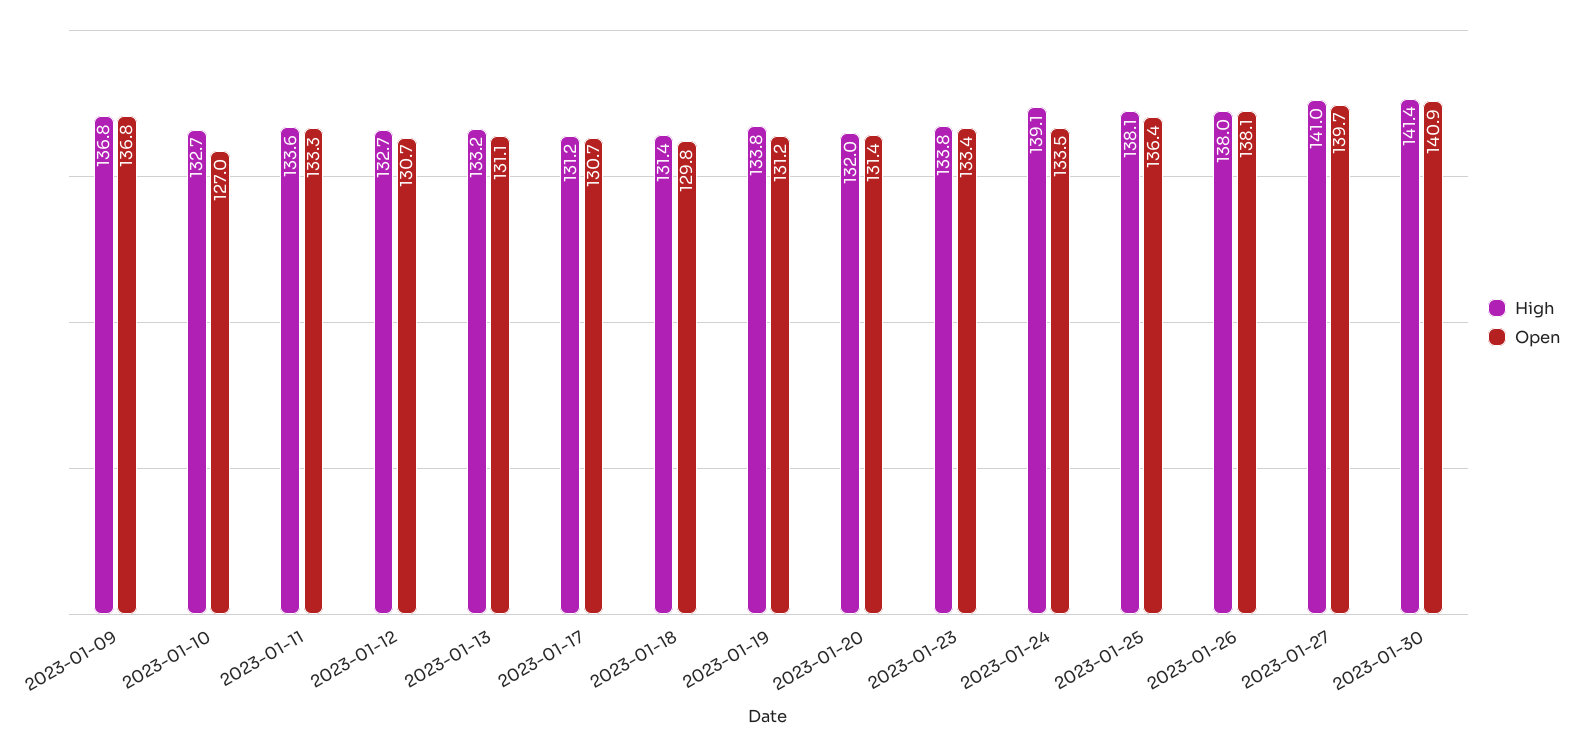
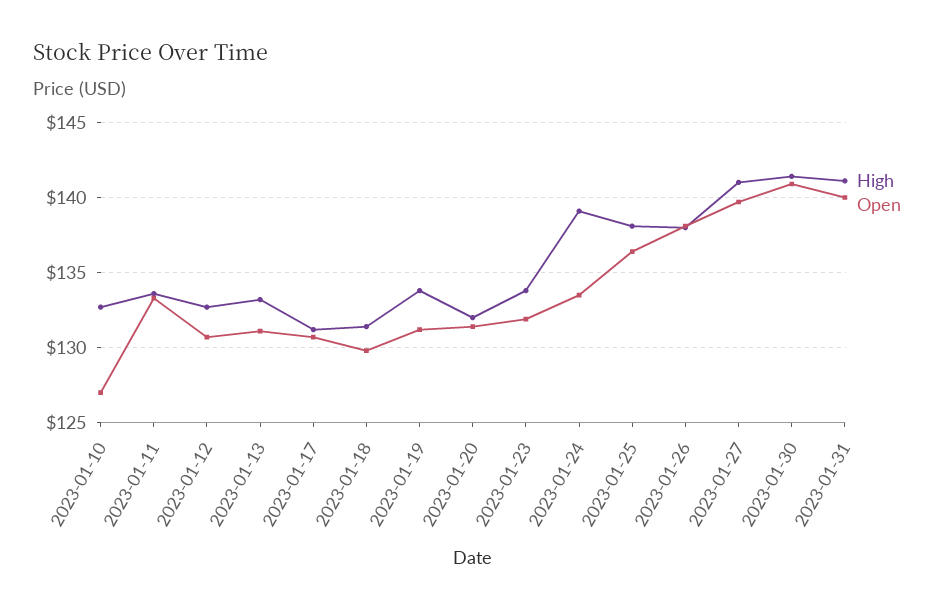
High, 2023-01-09: 136.8 -> none
Open, 2023-01-09: 136.8 -> none
Open, 2023-01-23: 133.4 -> 132
High, 2023-01-31: none -> 141
Open, 2023-01-31: none -> 140

